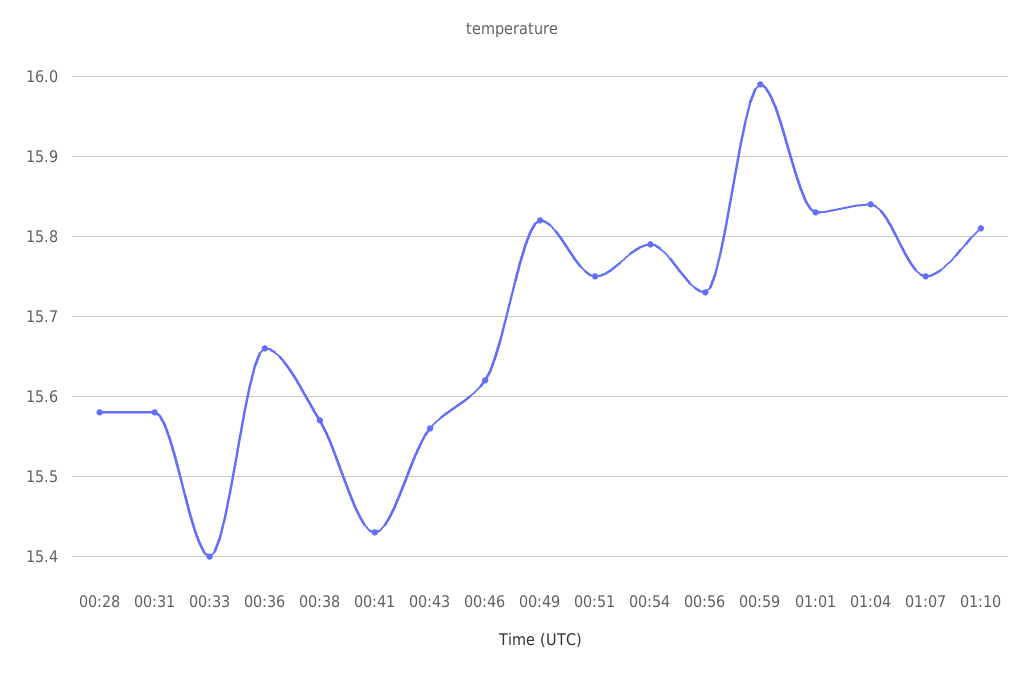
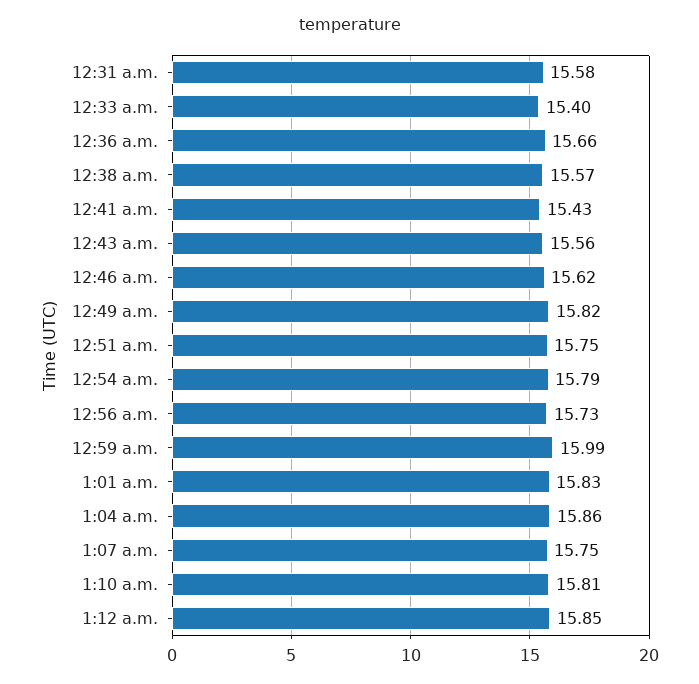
00:28: 15.58 -> none
01:04: 15.84 -> 15.86
1:12 a.m.: none -> 15.85

